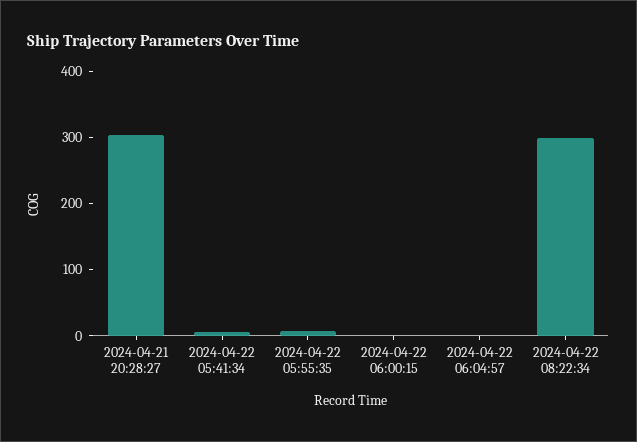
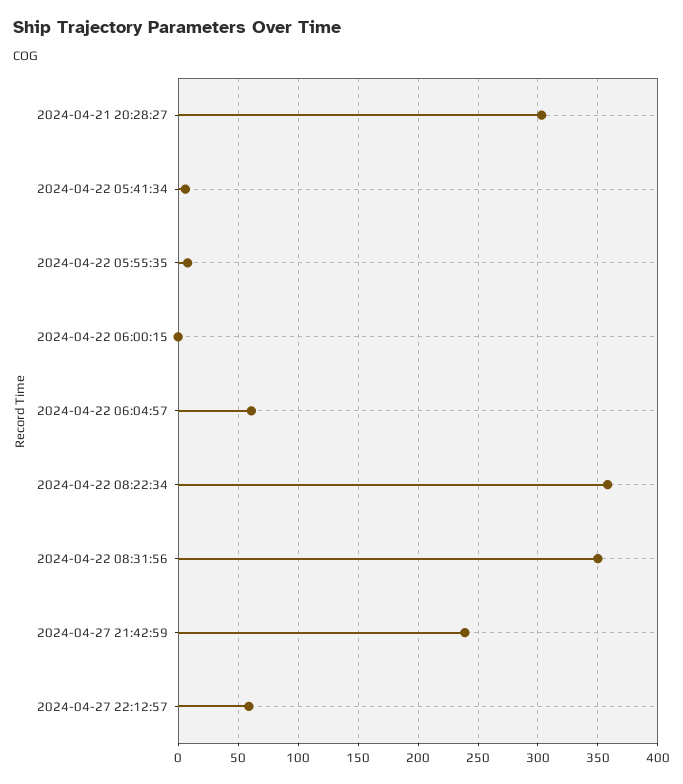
2024-04-22 06:04:57: 0 -> 60
2024-04-22 08:22:34: 300 -> 360
2024-04-22 08:31:56: none -> 350
2024-04-27 21:42:59: none -> 240
2024-04-27 22:12:57: none -> 60

